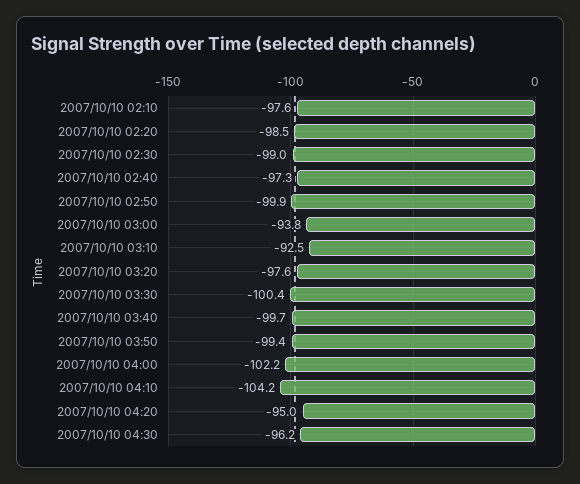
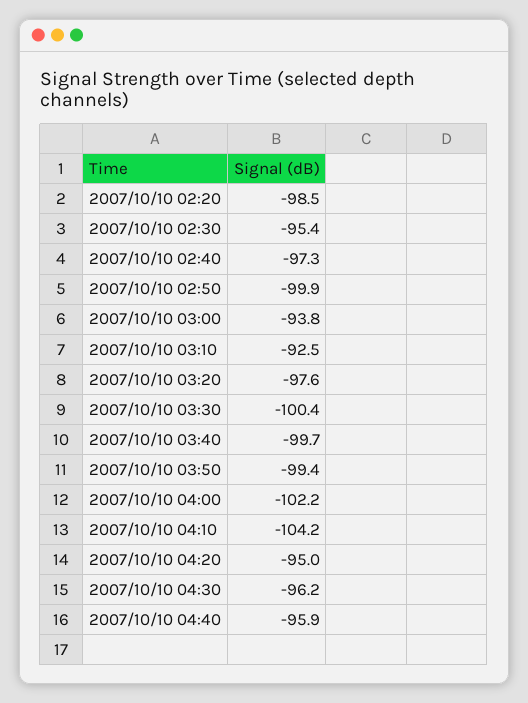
2007/10/10 02:10: -97.6 -> none
2007/10/10 02:30: -99 -> -95.4
2007/10/10 04:40: none -> -95.9

